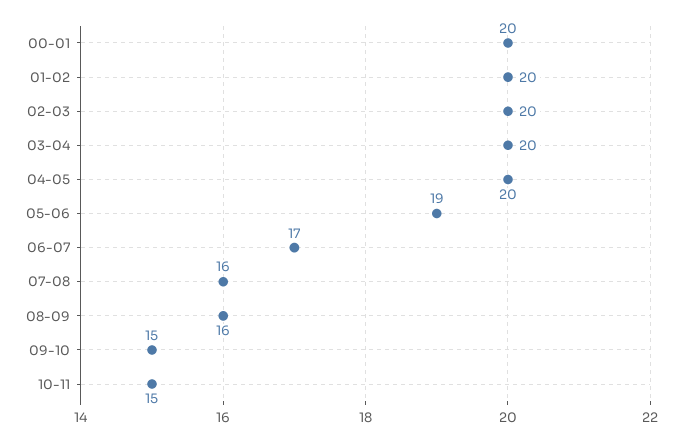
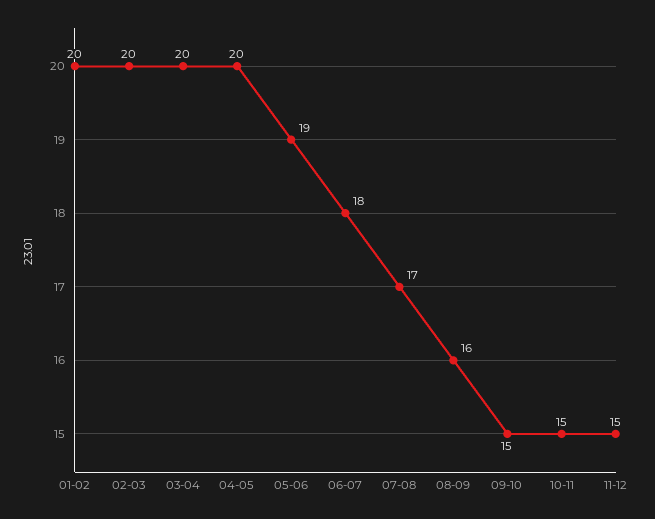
00-01: 20 -> none
06-07: 17 -> 18
07-08: 16 -> 17
11-12: none -> 15

